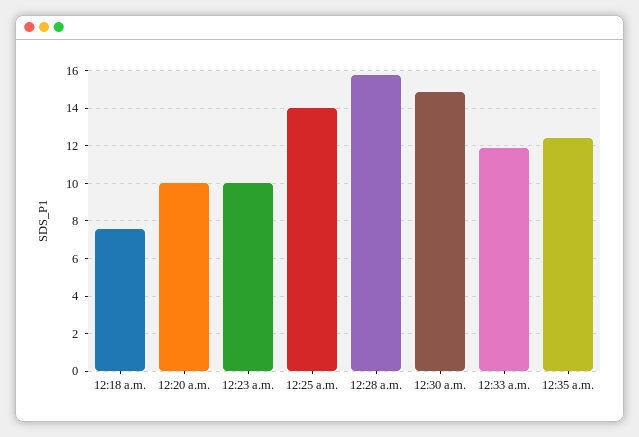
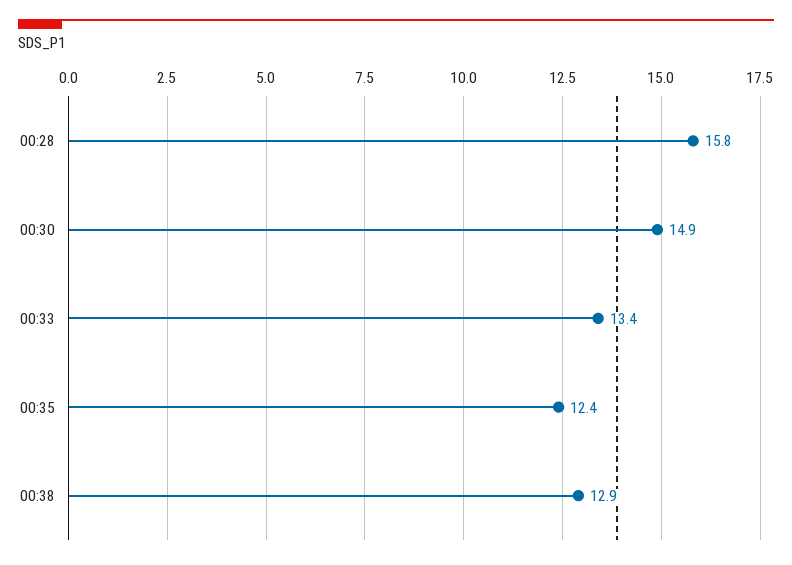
12:18 a.m.: 7.5 -> none
12:20 a.m.: 10 -> none
12:23 a.m.: 10 -> none
12:25 a.m.: 14 -> none
12:33 a.m.: 12 -> 13.4
00:38: none -> 12.9

